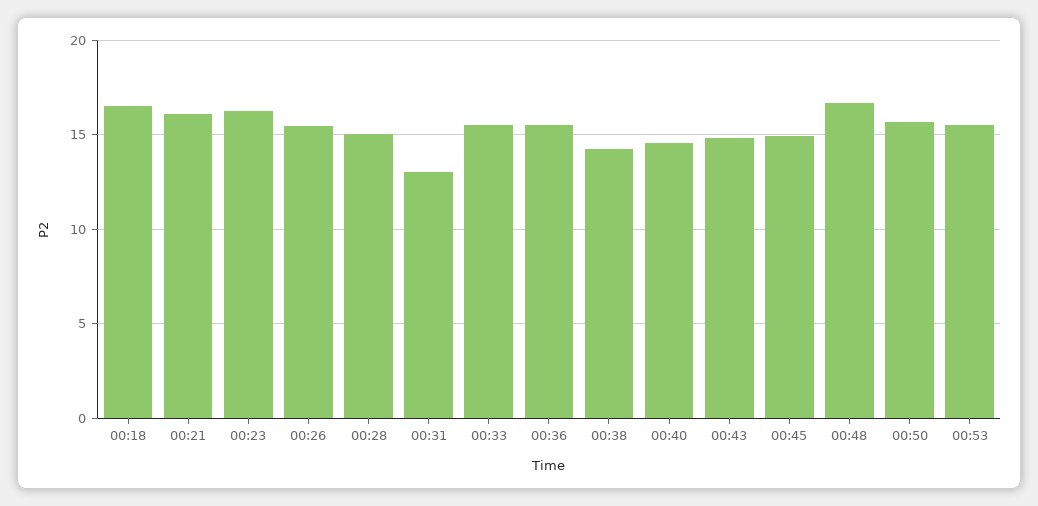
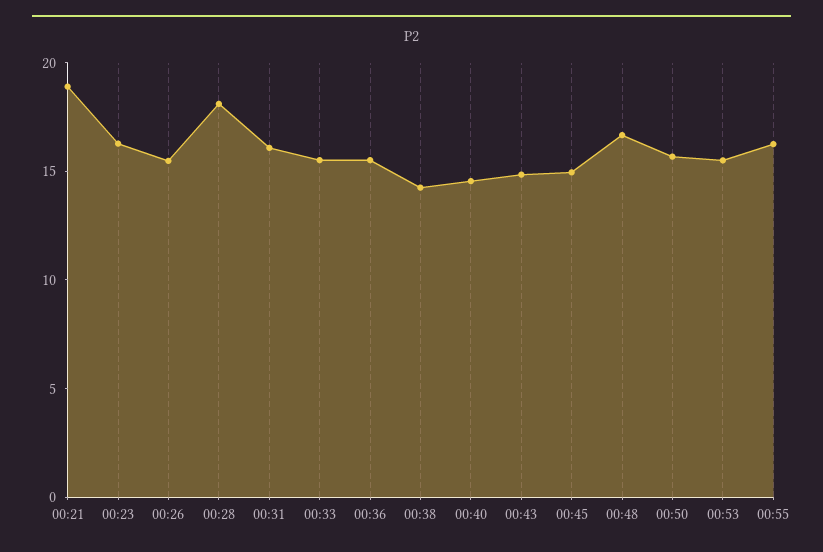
00:18: 16.5 -> none
00:21: 16 -> 19
00:28: 15 -> 18
00:31: 13 -> 16
00:55: none -> 16

